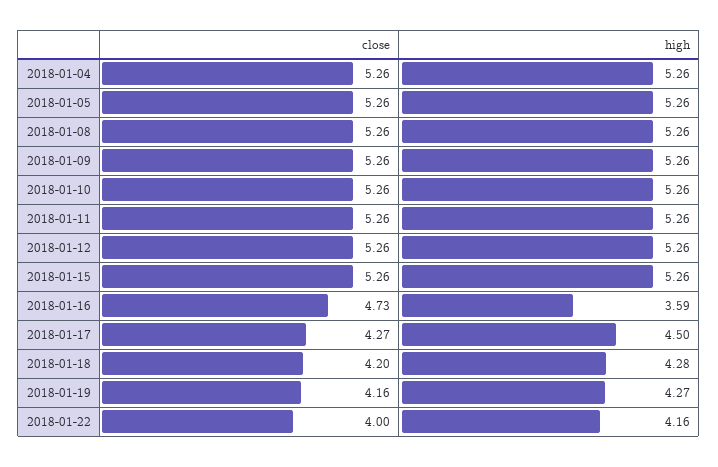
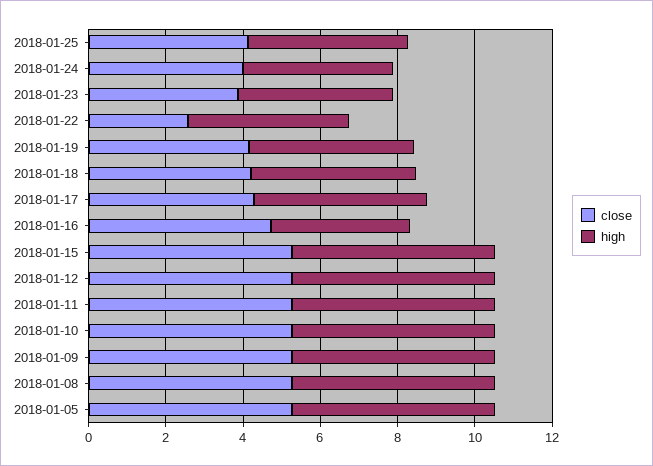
close, 2018-01-04: 5.26 -> none
high, 2018-01-04: 5.26 -> none
close, 2018-01-22: 4 -> 2.5
close, 2018-01-25: none -> 4
high, 2018-01-25: none -> 4
close, 2018-01-24: none -> 4
high, 2018-01-24: none -> 4
close, 2018-01-23: none -> 4
high, 2018-01-23: none -> 4

